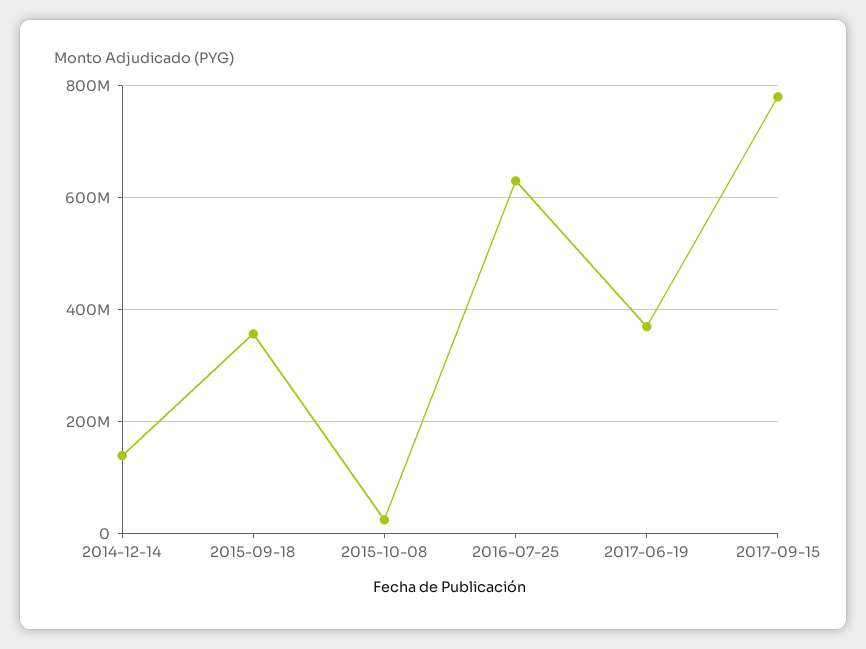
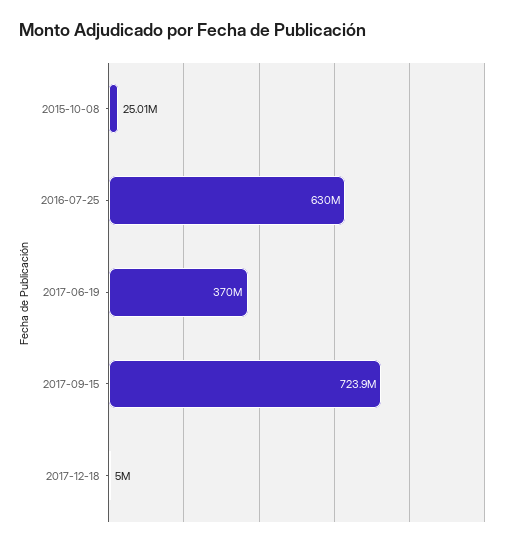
2014-12-14: 140000000 -> none
2015-09-18: 360000000 -> none
2017-09-15: 780000000 -> 723900000
2017-12-18: none -> 5000000

